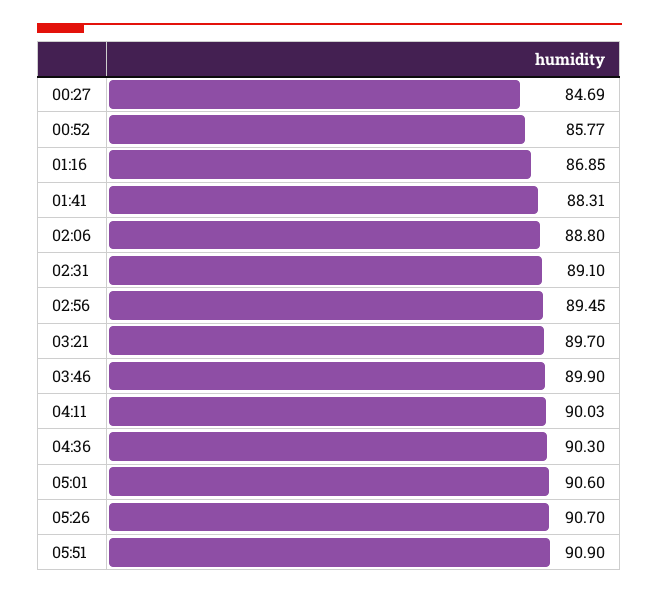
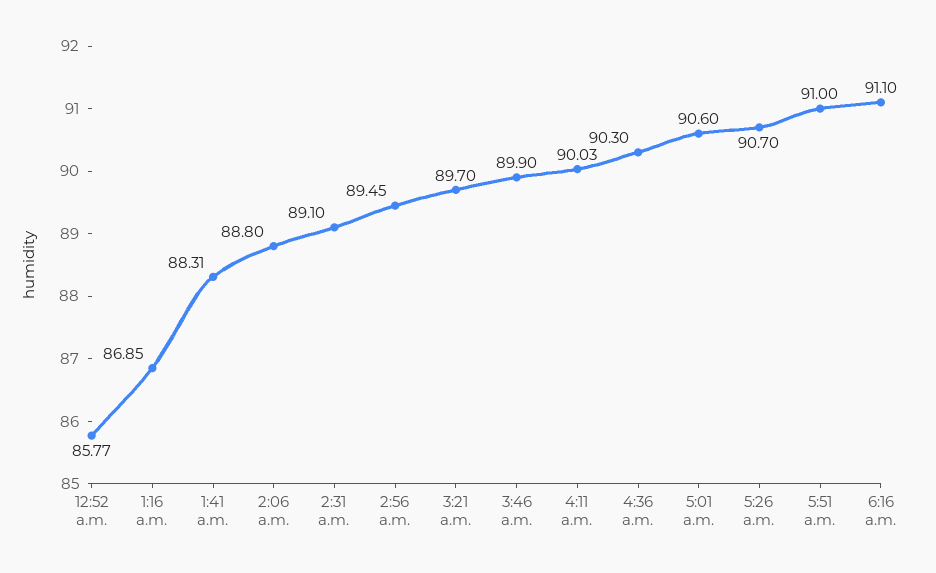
00:27: 84.69 -> none
05:51: 90.9 -> 91
6:16 a.m.: none -> 91.1

